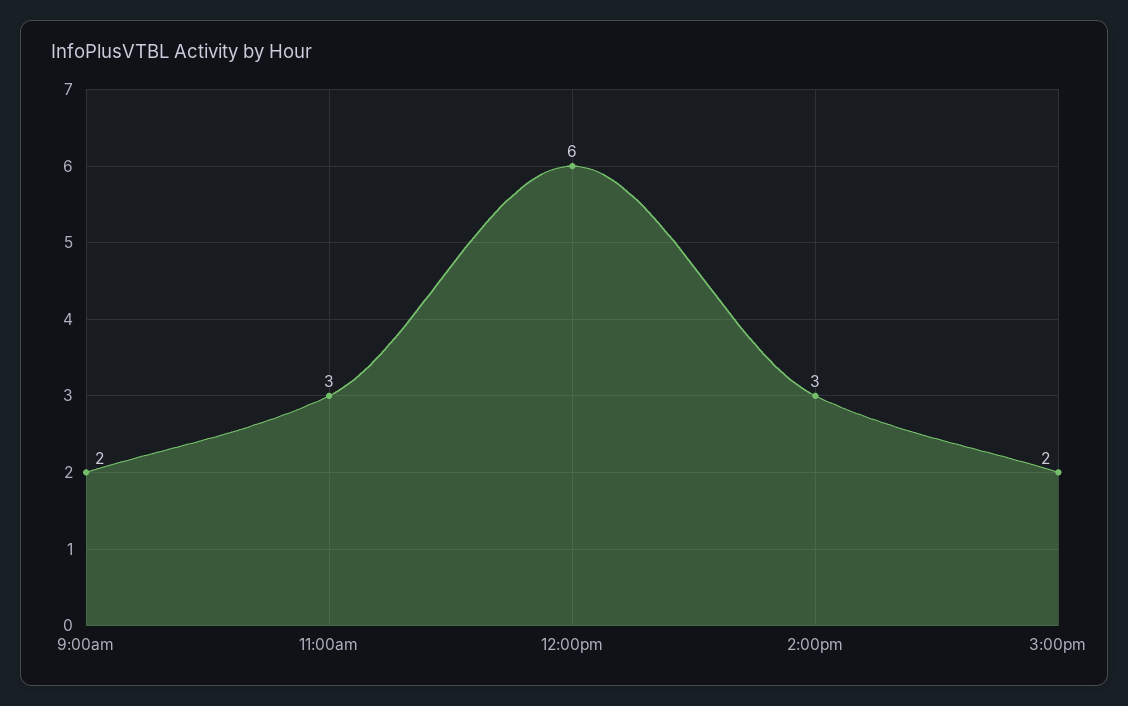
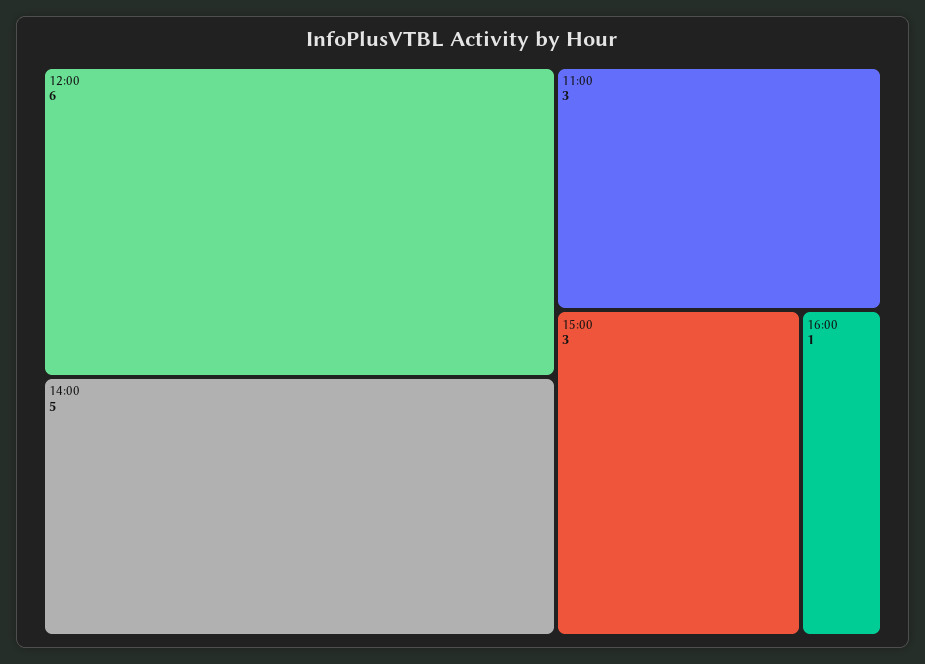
9:00am: 2 -> none
2:00pm: 3 -> 5
3:00pm: 2 -> 3
16:00: none -> 1

